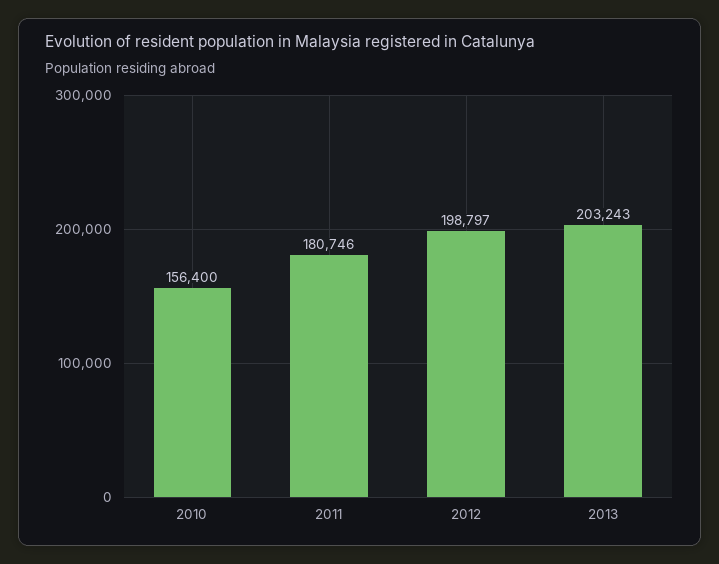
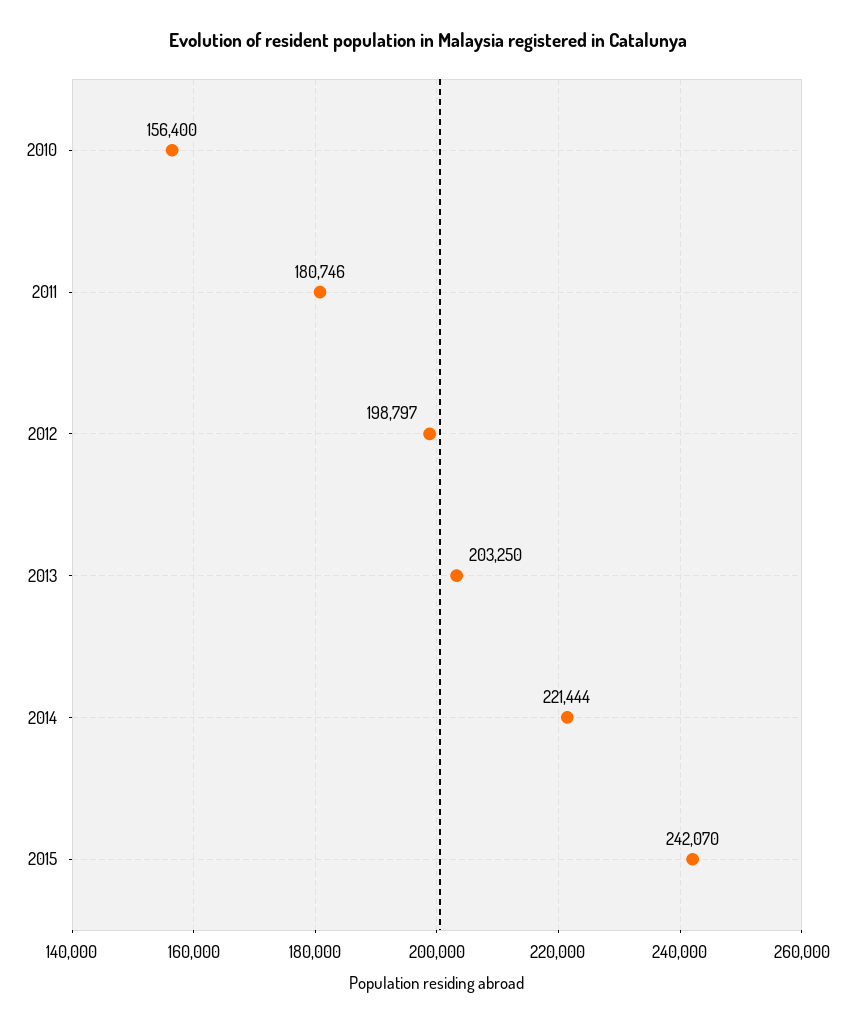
2013: 203243 -> 203250
2014: none -> 221444
2015: none -> 242070

